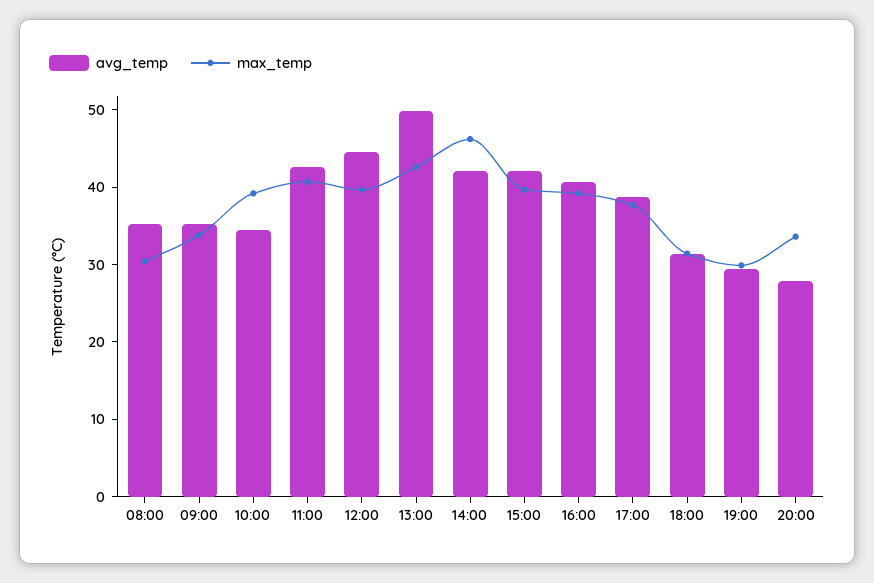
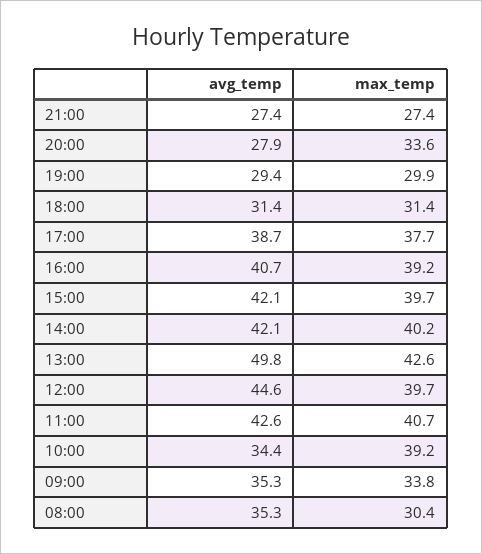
max_temp, 14:00: 46 -> 40.2
avg_temp, 21:00: none -> 27.4
max_temp, 21:00: none -> 27.4

